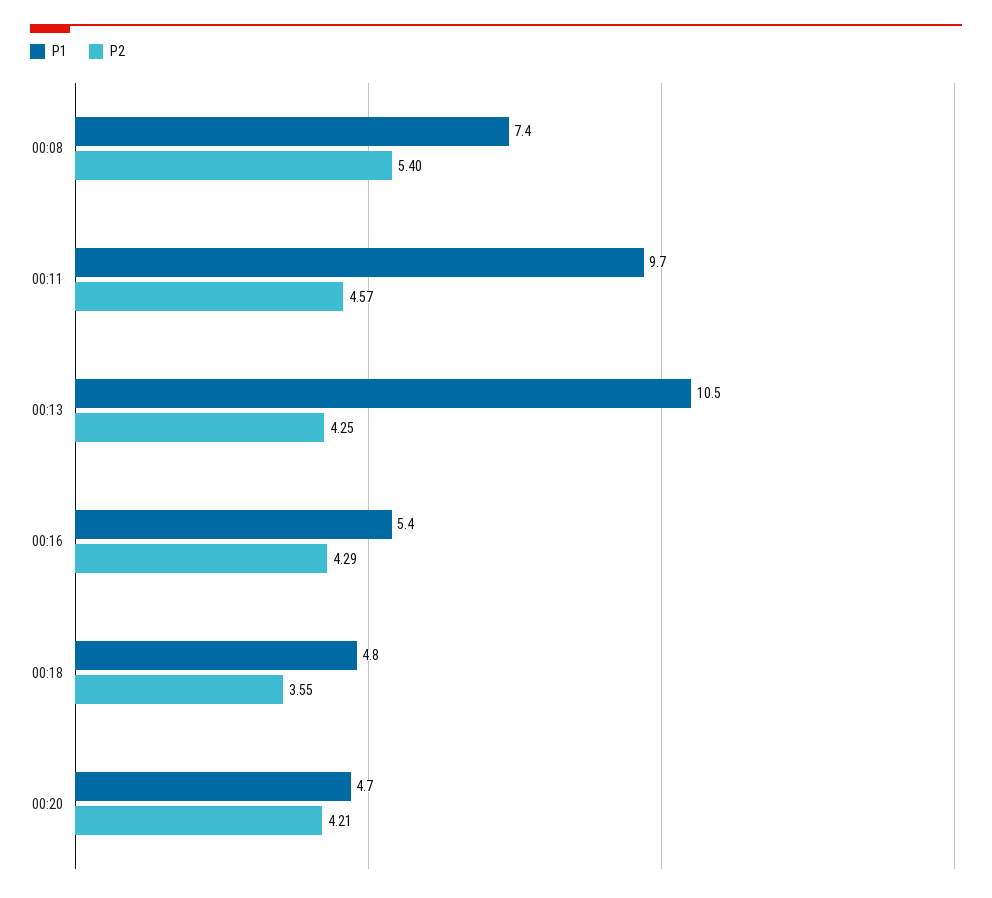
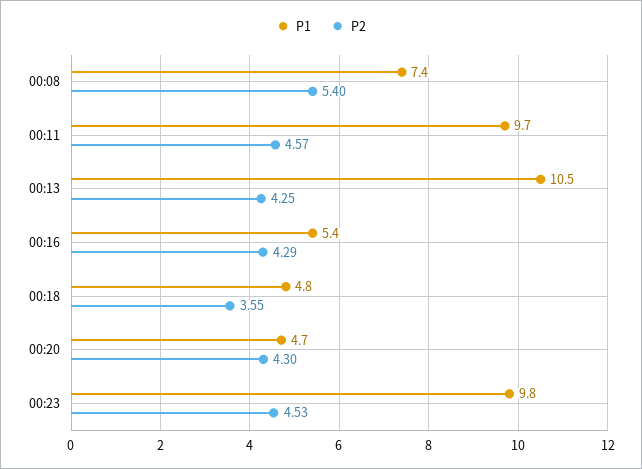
P2, 00:20: 4.21 -> 4.3
P1, 00:23: none -> 9.8
P2, 00:23: none -> 4.53

